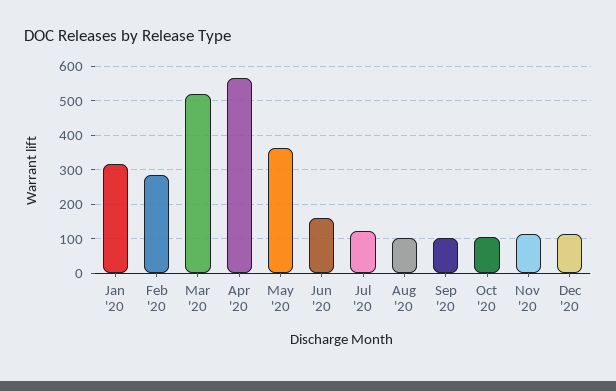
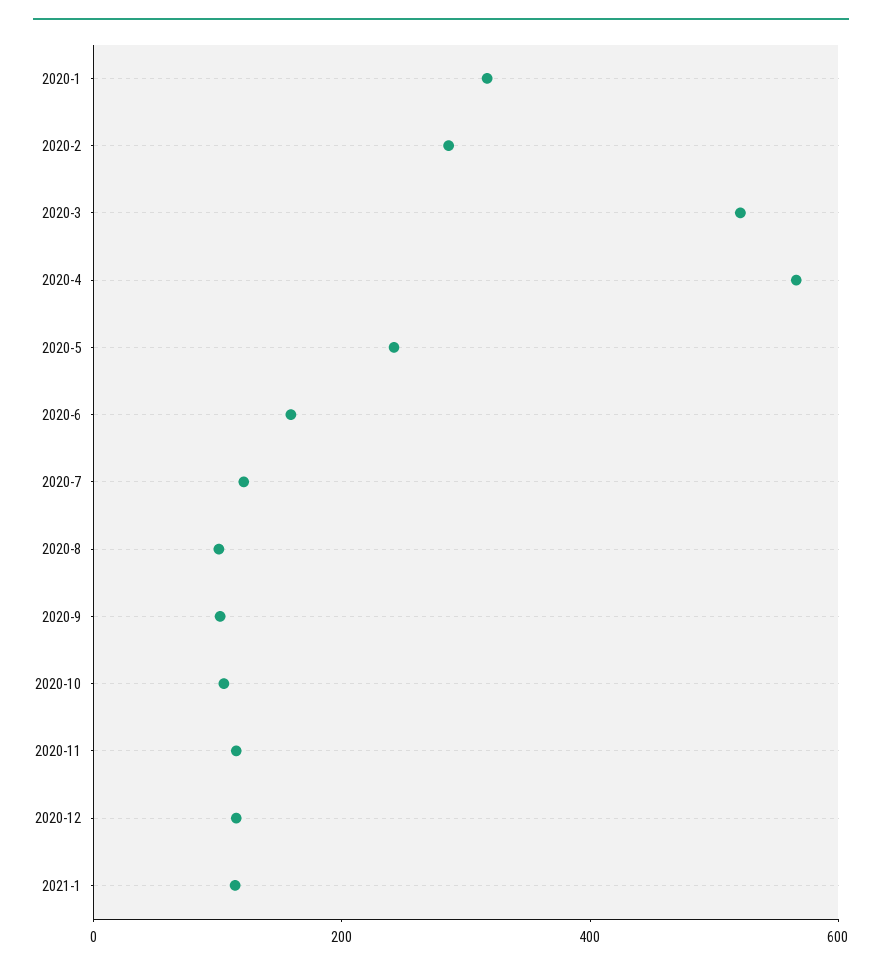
May '20: 360 -> 250
2021-1: none -> 100

